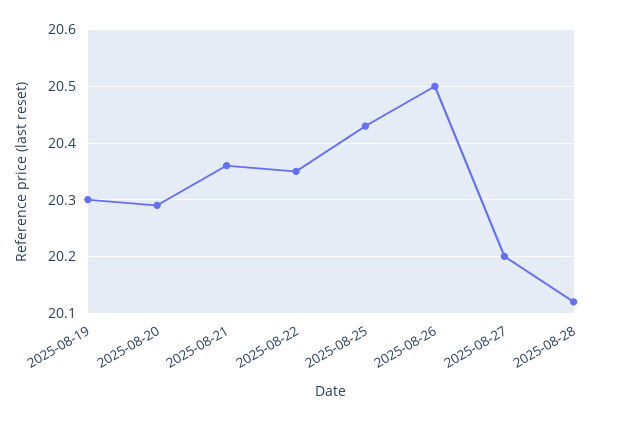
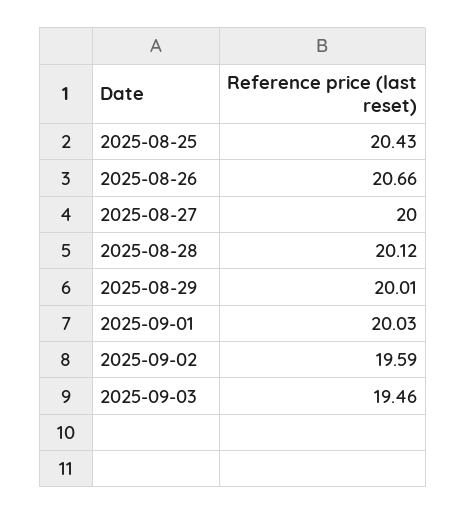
2025-08-19: 20.3 -> none
2025-08-20: 20.3 -> none
2025-08-21: 20.35 -> none
2025-08-22: 20.35 -> none
2025-08-26: 20.5 -> 20.66
2025-08-27: 20.2 -> 20
2025-08-29: none -> 20.01
2025-09-01: none -> 20.03
2025-09-02: none -> 19.59
2025-09-03: none -> 19.46

